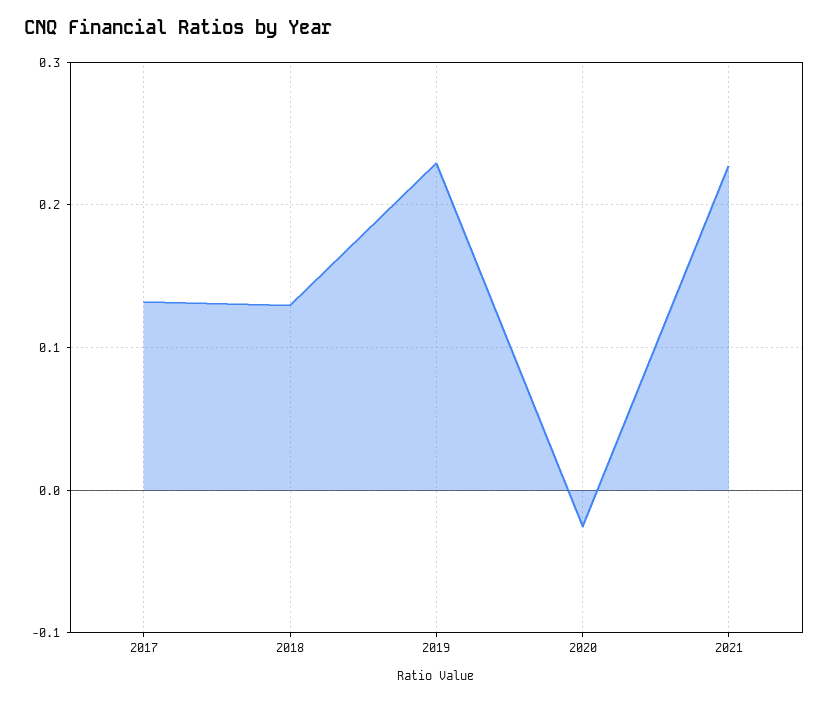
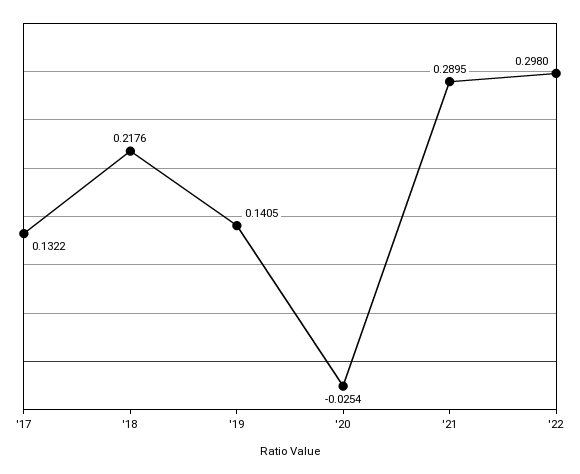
2018: 0.13 -> 0.2176
2019: 0.23 -> 0.1405
2021: 0.23 -> 0.2895
'22: none -> 0.298

